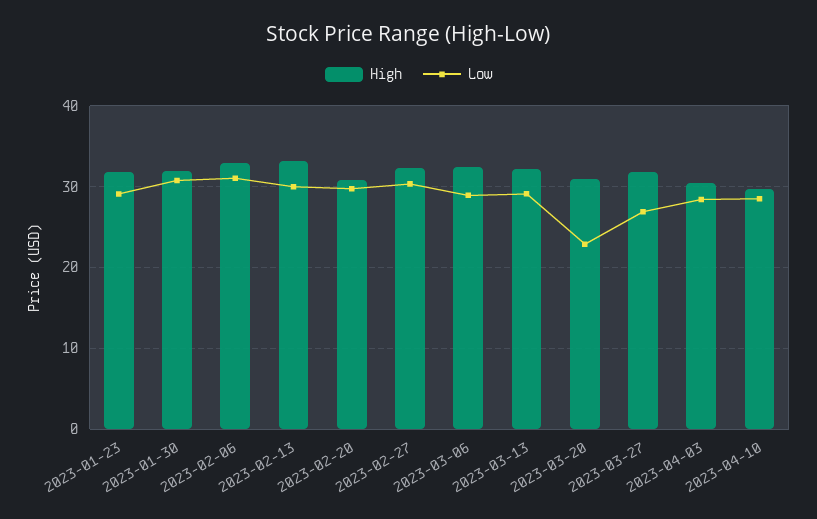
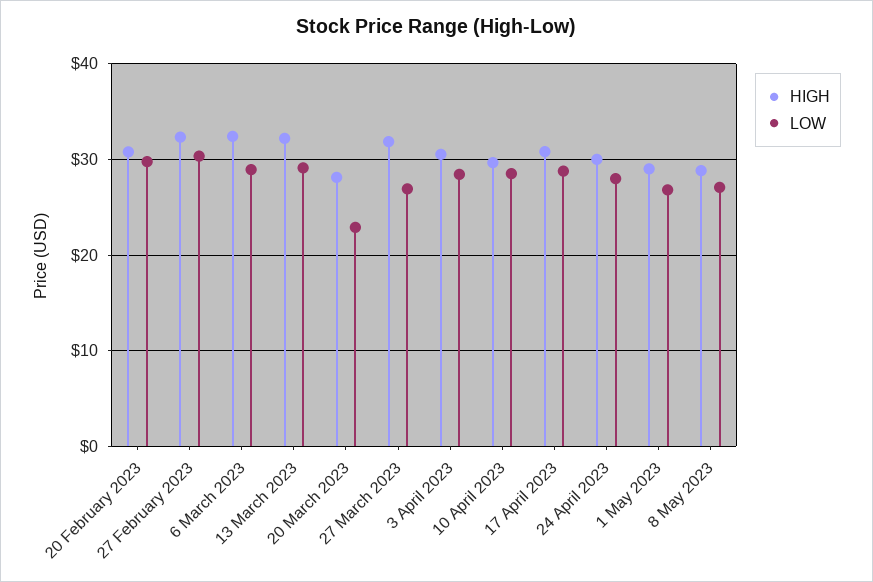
High, 2023-01-23: 32 -> none
Low, 2023-01-23: 29 -> none
High, 2023-01-30: 32 -> none
Low, 2023-01-30: 31 -> none
High, 2023-02-06: 33 -> none
Low, 2023-02-06: 31 -> none
High, 2023-02-13: 33 -> none
Low, 2023-02-13: 30 -> none
High, 2023-03-20: 31 -> 28
High, 17 April 2023: none -> 31
Low, 17 April 2023: none -> 29
High, 24 April 2023: none -> 30
Low, 24 April 2023: none -> 28
High, 1 May 2023: none -> 29
Low, 1 May 2023: none -> 27
High, 8 May 2023: none -> 29
Low, 8 May 2023: none -> 27

